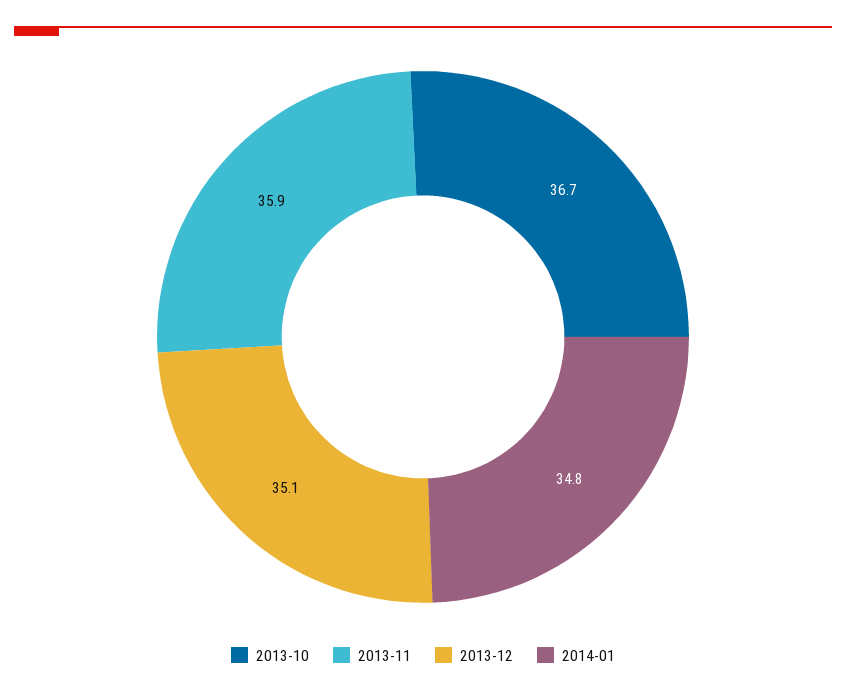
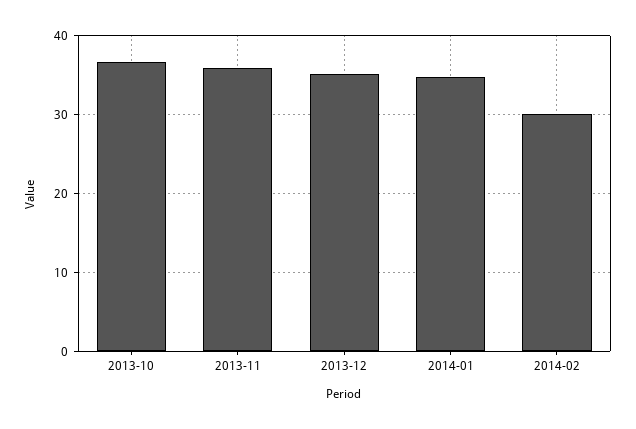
2014-02: none -> 30

